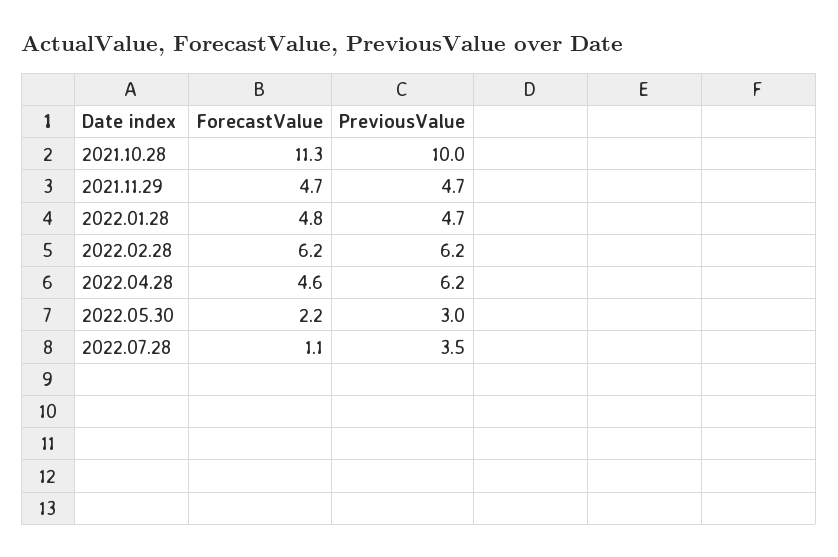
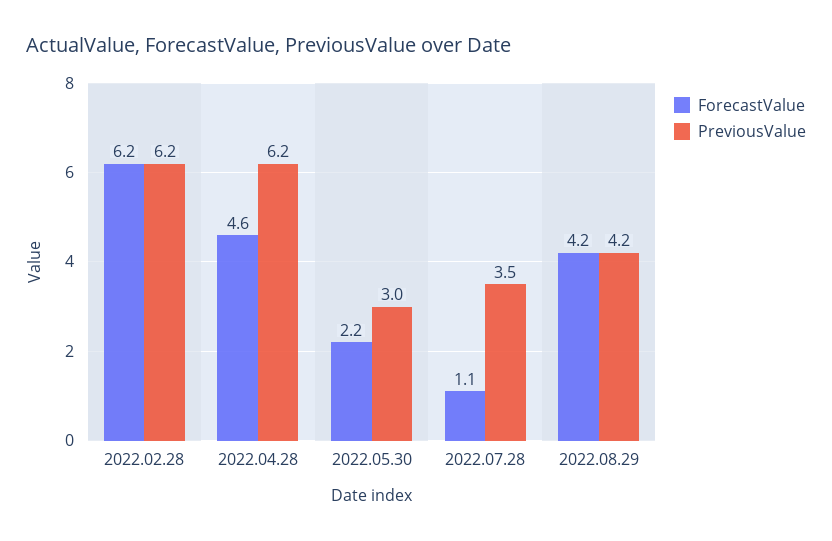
ForecastValue, 2021.10.28: 11.3 -> none
PreviousValue, 2021.10.28: 10 -> none
ForecastValue, 2021.11.29: 4.7 -> none
PreviousValue, 2021.11.29: 4.7 -> none
ForecastValue, 2022.01.28: 4.8 -> none
PreviousValue, 2022.01.28: 4.7 -> none
ForecastValue, 2022.08.29: none -> 4.2
PreviousValue, 2022.08.29: none -> 4.2

